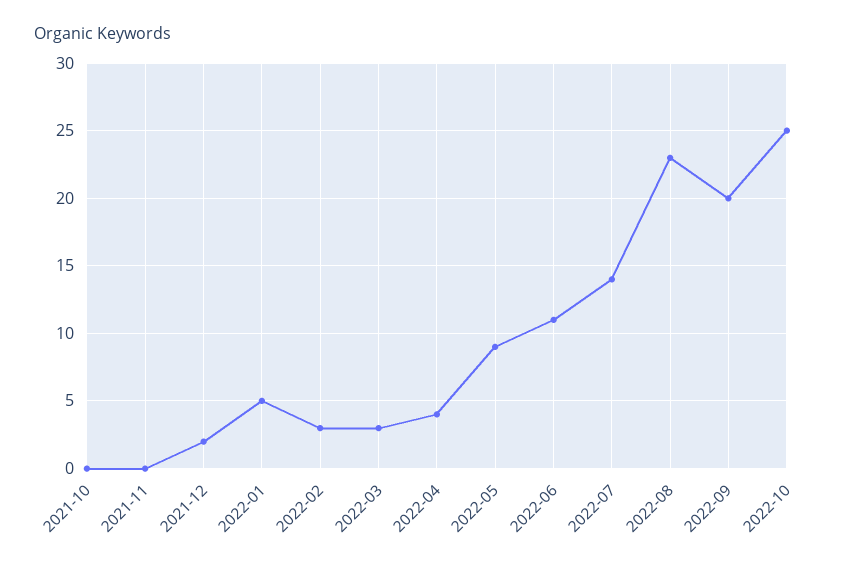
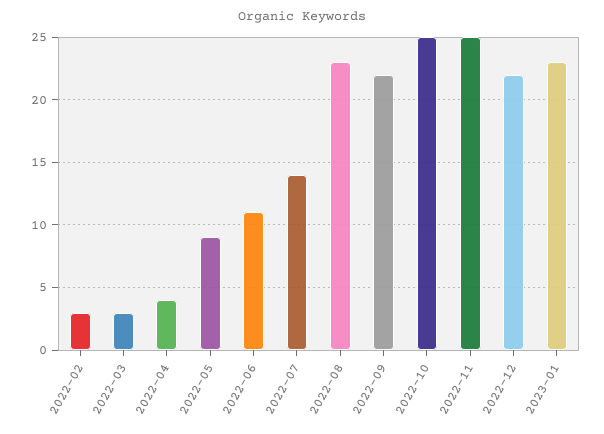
2021-10: 0 -> none
2021-11: 0 -> none
2021-12: 2 -> none
2022-01: 5 -> none
2022-09: 20 -> 22
2022-11: none -> 25
2022-12: none -> 22
2023-01: none -> 23

